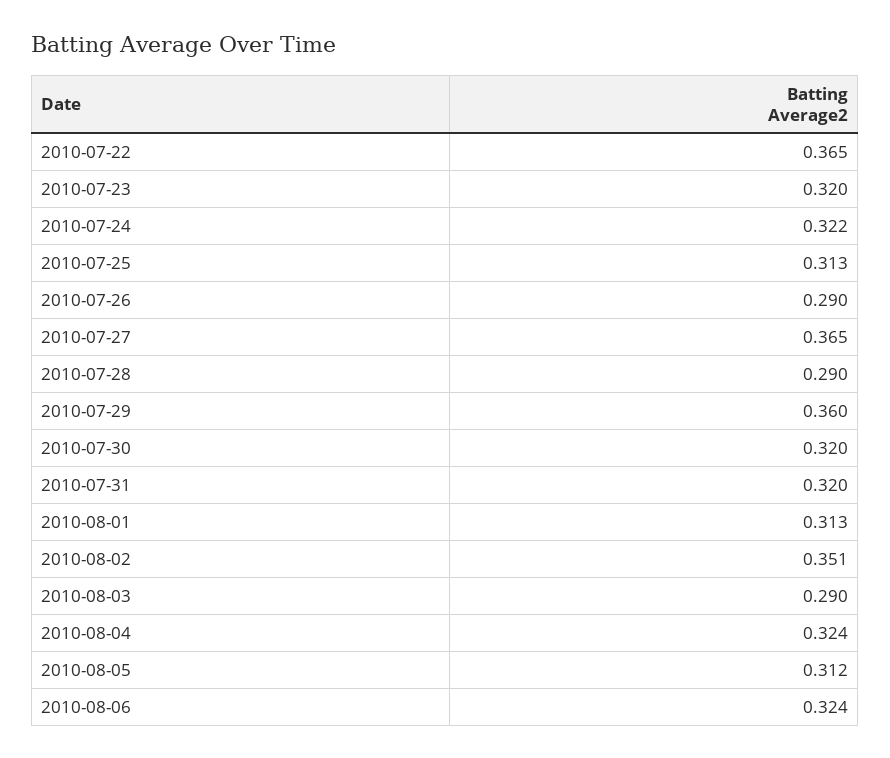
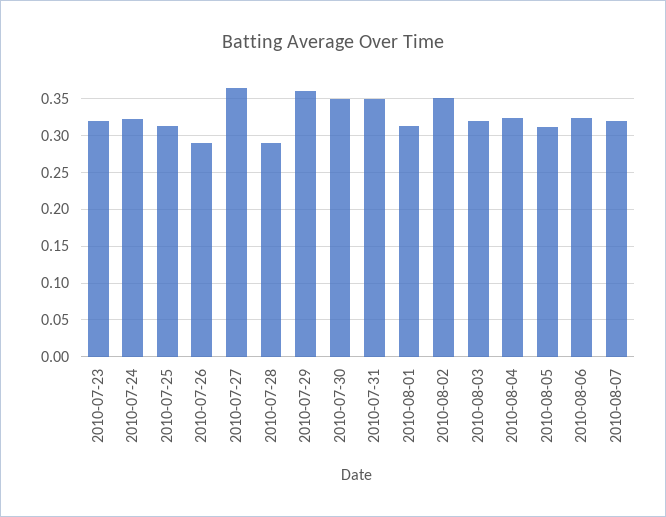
2010-07-22: 0.365 -> none
2010-07-30: 0.32 -> 0.35
2010-07-31: 0.32 -> 0.35
2010-08-03: 0.29 -> 0.32
2010-08-07: none -> 0.32

